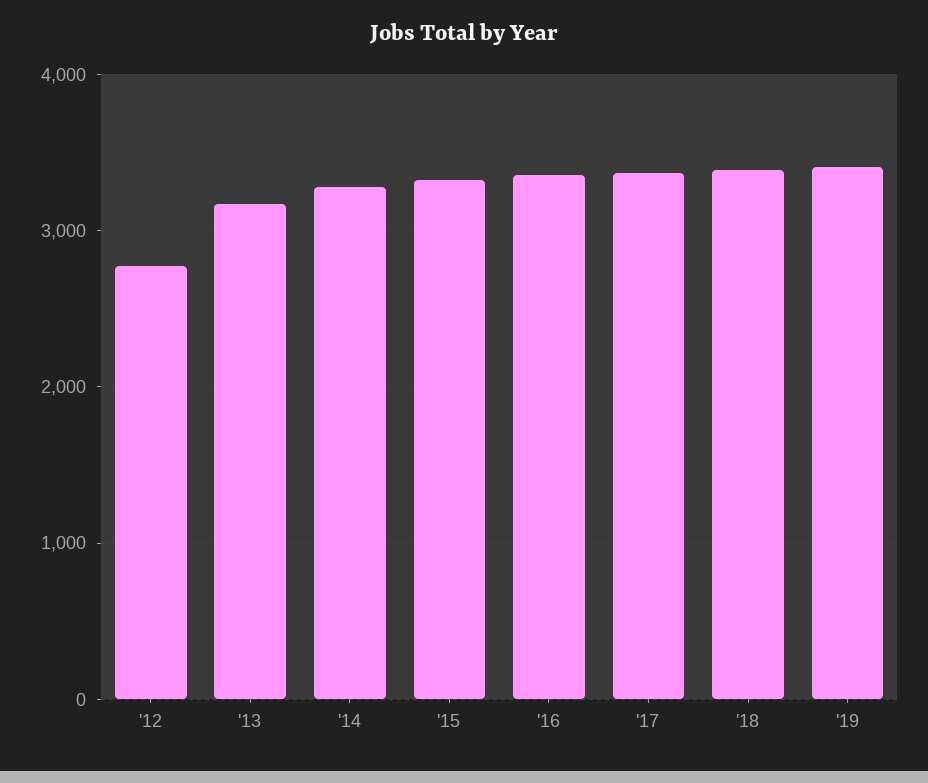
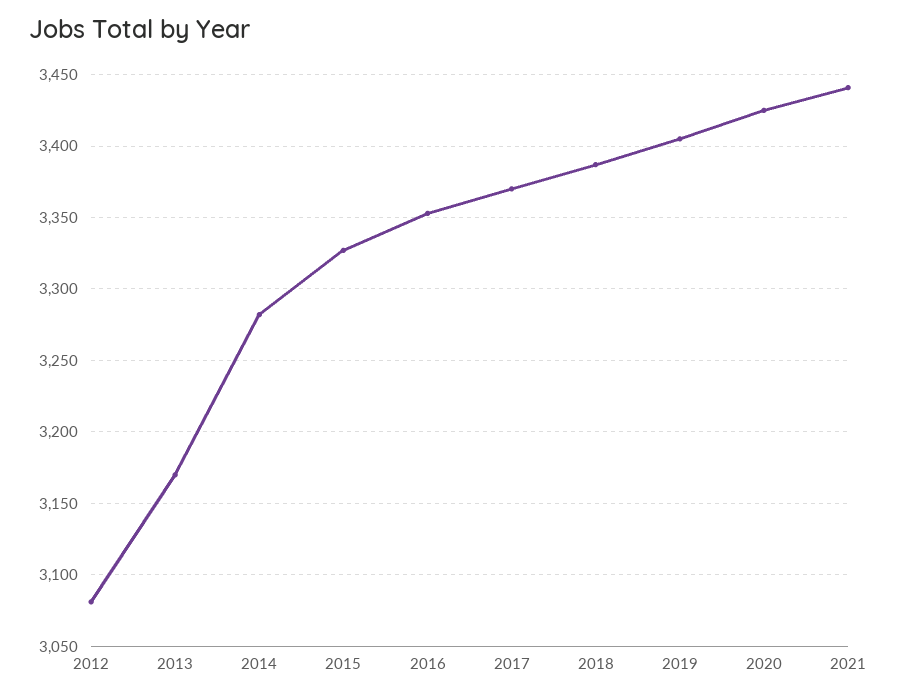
'12: 2800 -> 3080
2020: none -> 3425
2021: none -> 3440

